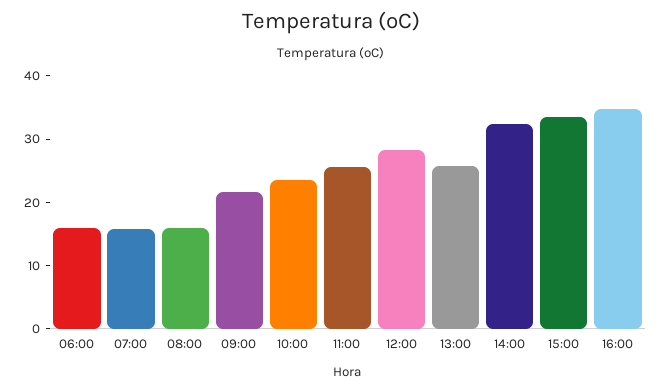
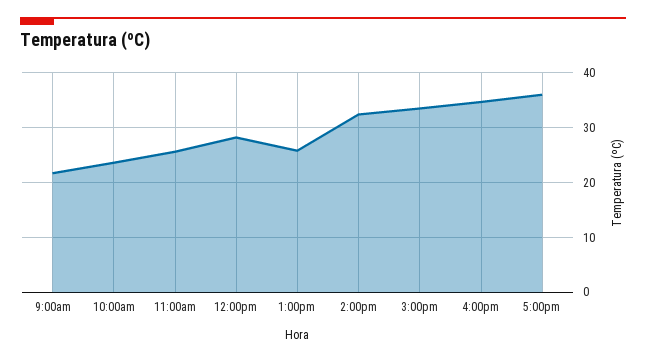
06:00: 16 -> none
07:00: 16 -> none
08:00: 16 -> none
5:00pm: none -> 36

